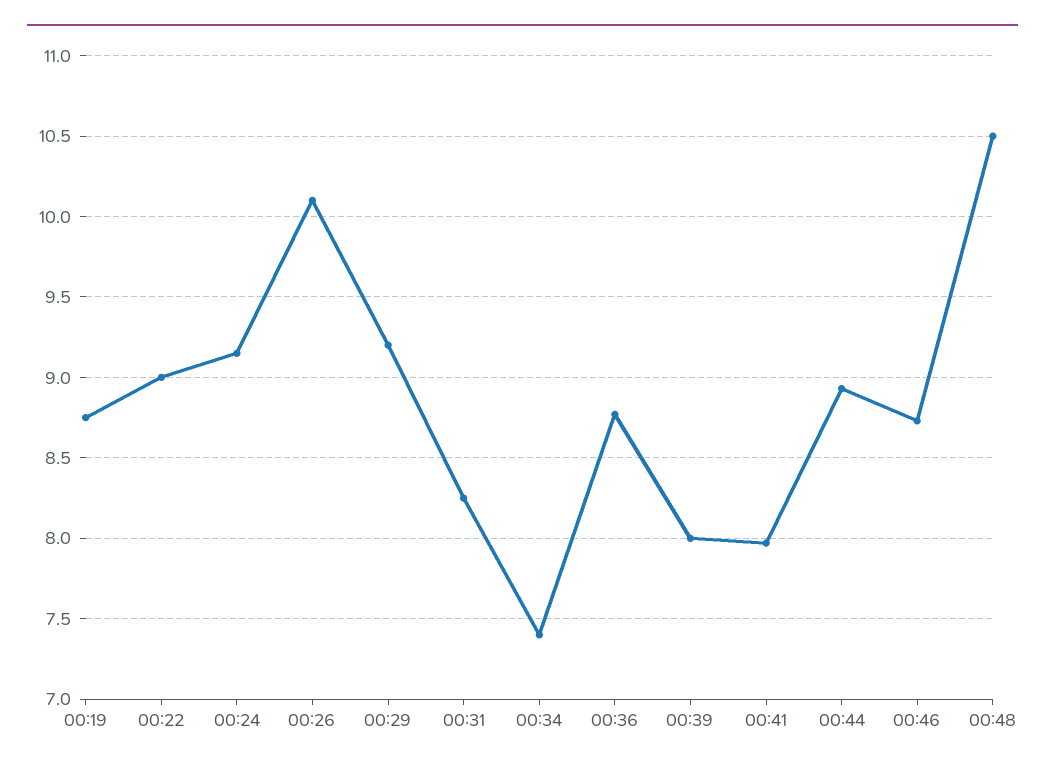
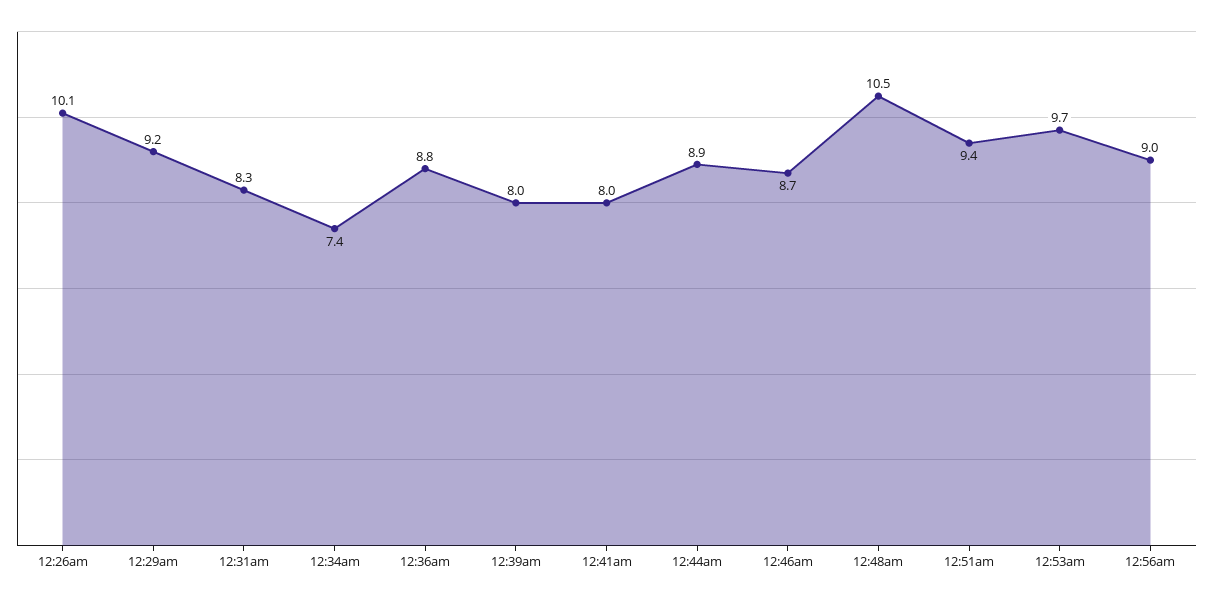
00:19: 8.75 -> none
00:22: 9 -> none
00:24: 9.15 -> none
12:51am: none -> 9.4
12:53am: none -> 9.7
12:56am: none -> 9

